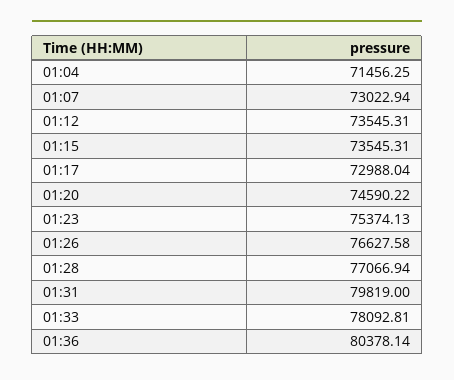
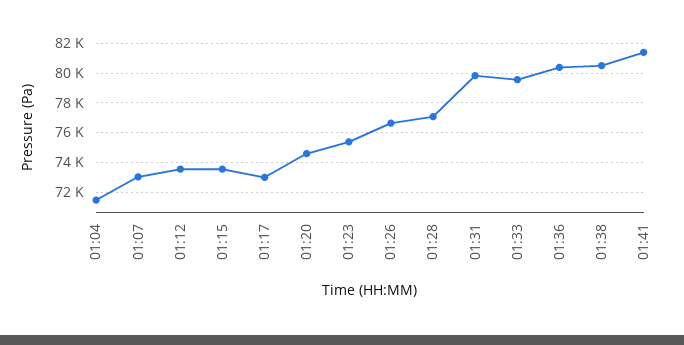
01:33: 78092.81 -> 79500
01:38: none -> 80500
01:41: none -> 81500

